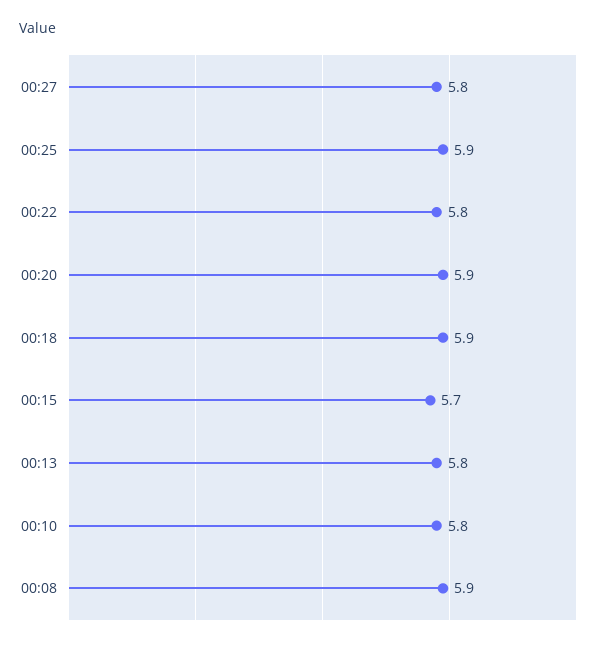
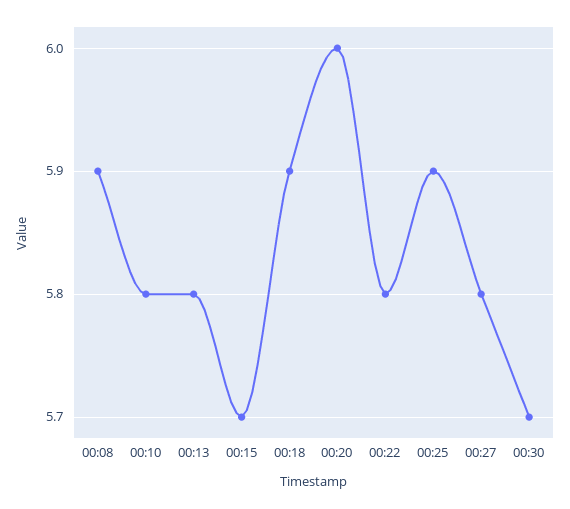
00:20: 5.9 -> 6
00:30: none -> 5.7

